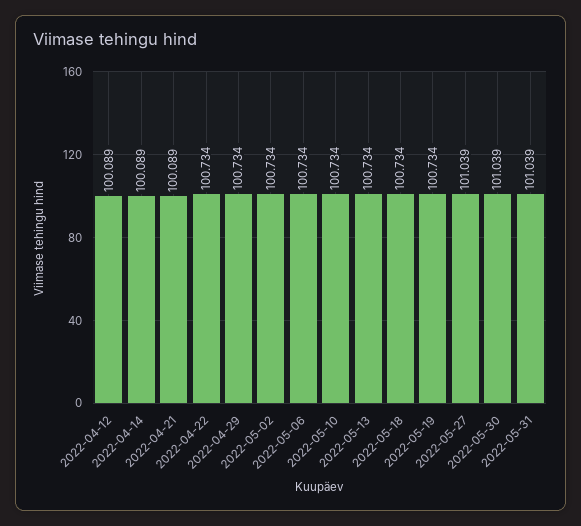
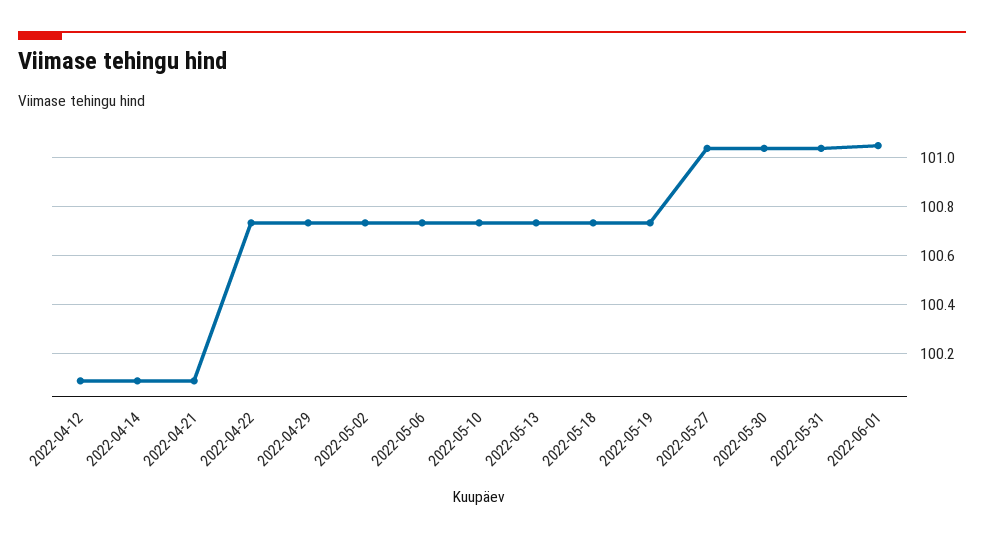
2022-06-01: none -> 101.05

